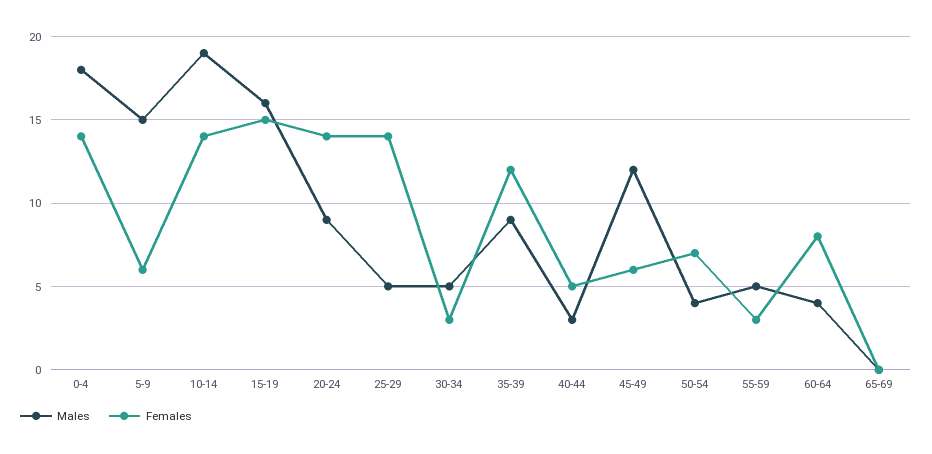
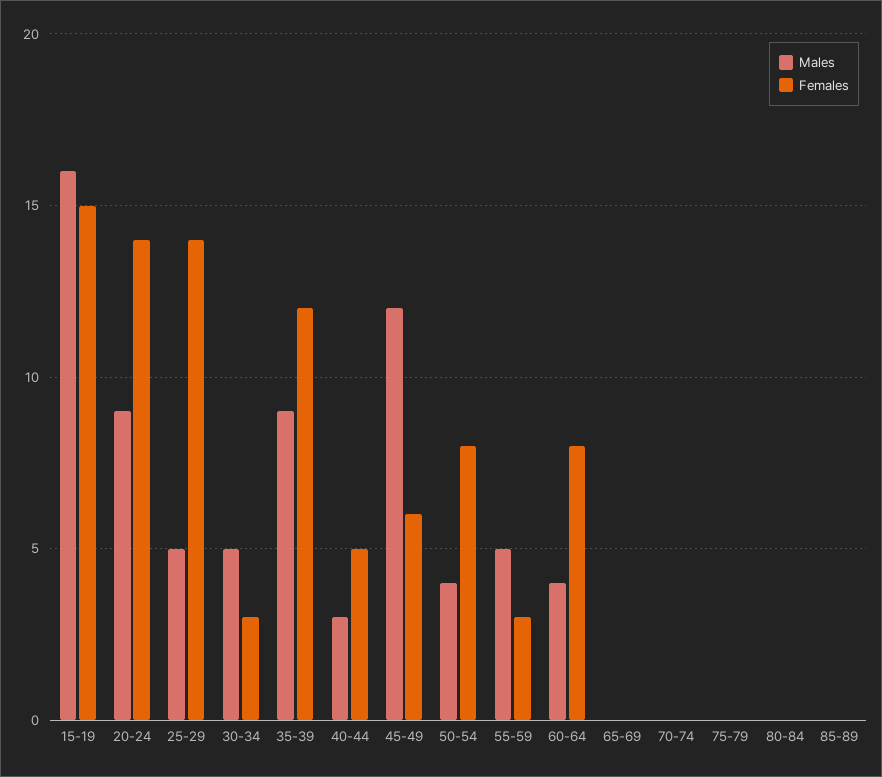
Males, 0-4: 18 -> none
Females, 0-4: 14 -> none
Males, 5-9: 15 -> none
Females, 5-9: 6 -> none
Males, 10-14: 19 -> none
Females, 10-14: 14 -> none
Females, 50-54: 7 -> 8
Males, 70-74: none -> 0
Females, 70-74: none -> 0
Males, 75-79: none -> 0
Females, 75-79: none -> 0
Males, 80-84: none -> 0
Females, 80-84: none -> 0
Males, 85-89: none -> 0
Females, 85-89: none -> 0

